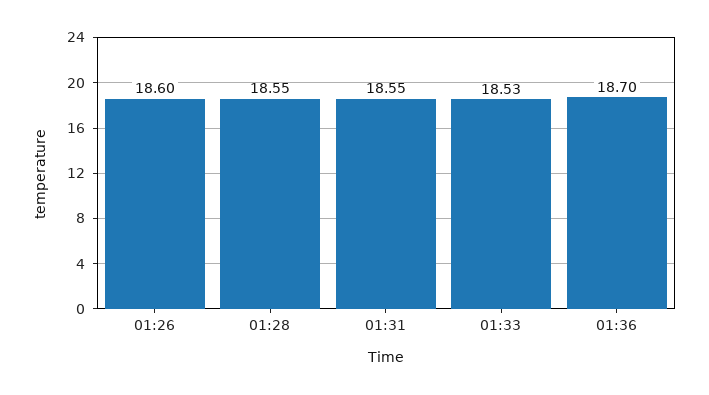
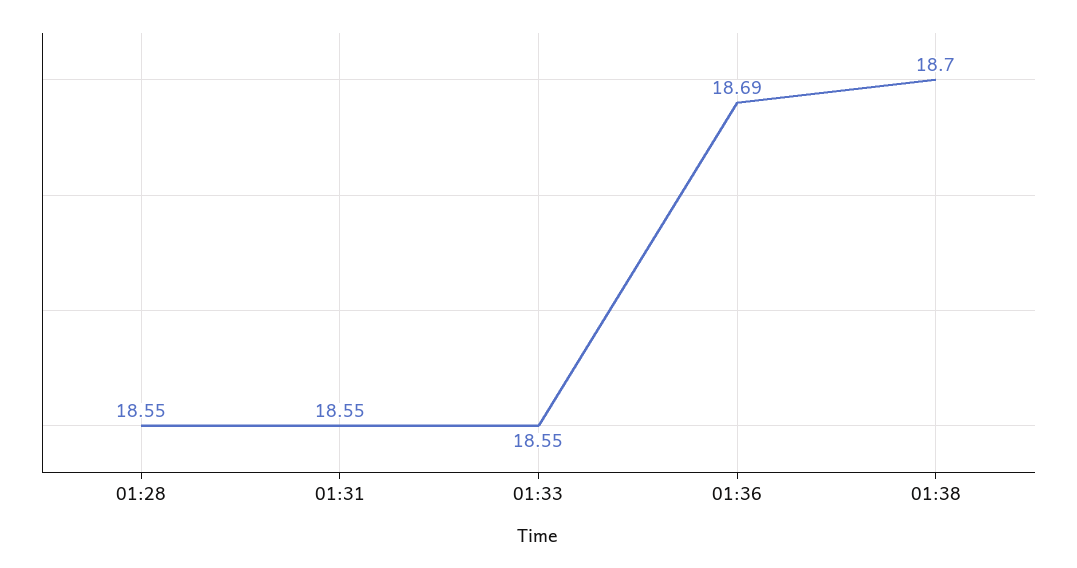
01:26: 18.6 -> none
01:33: 18.53 -> 18.55
01:36: 18.7 -> 18.69
01:38: none -> 18.7

